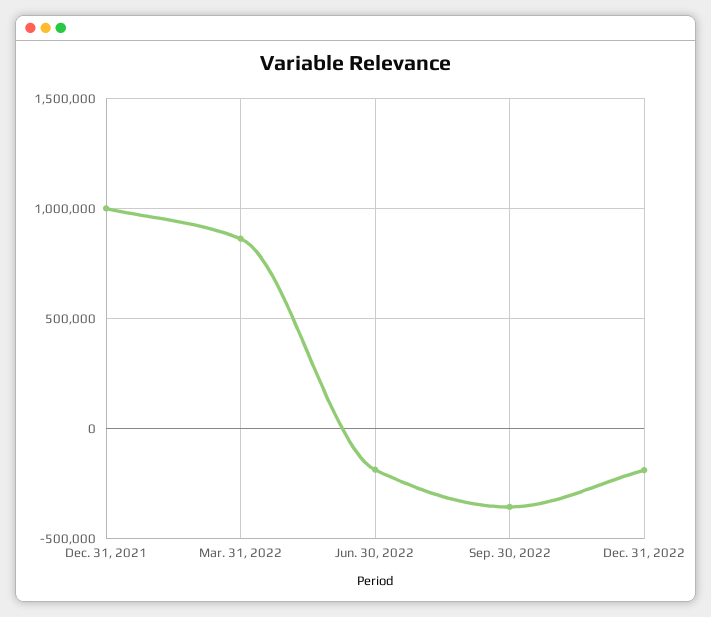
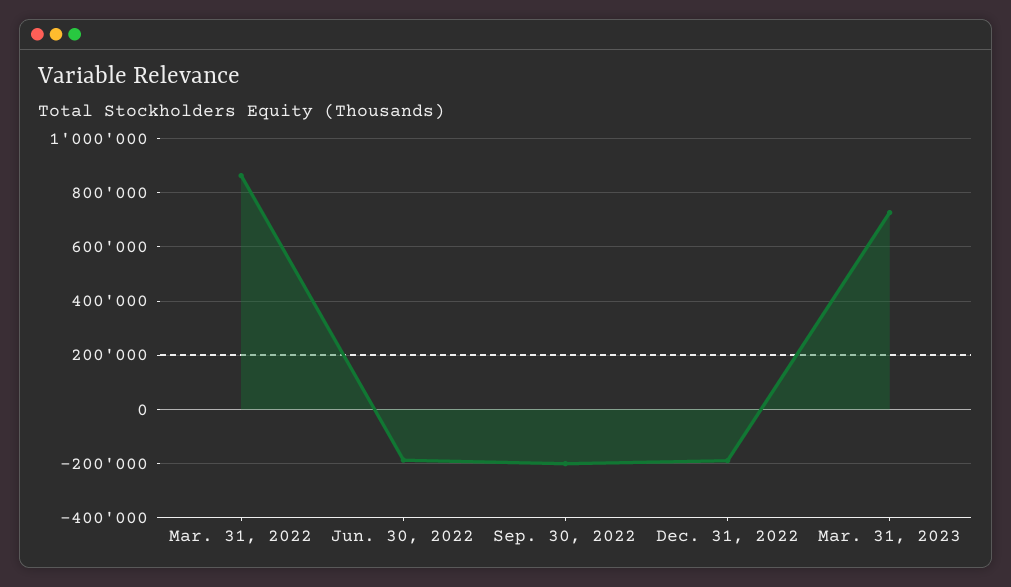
Dec. 31, 2021: 1000000 -> none
Sep. 30, 2022: -350000 -> -200000
Mar. 31, 2023: none -> 725000

